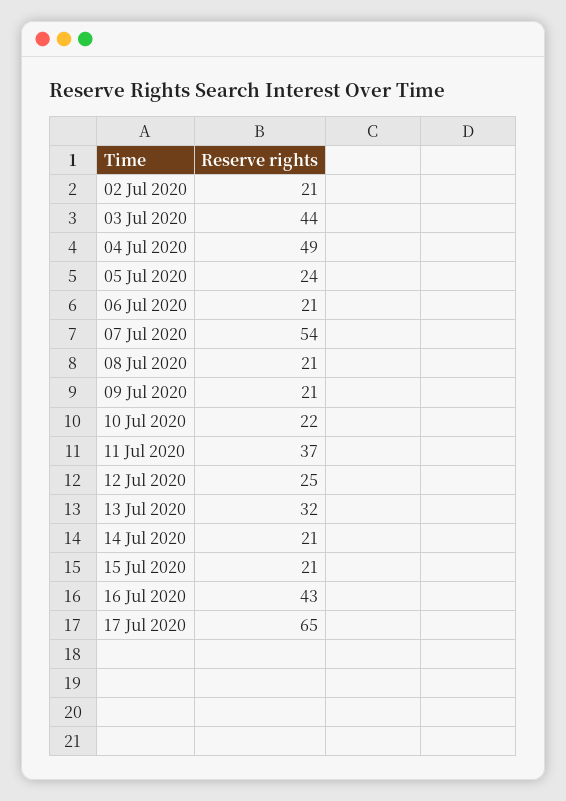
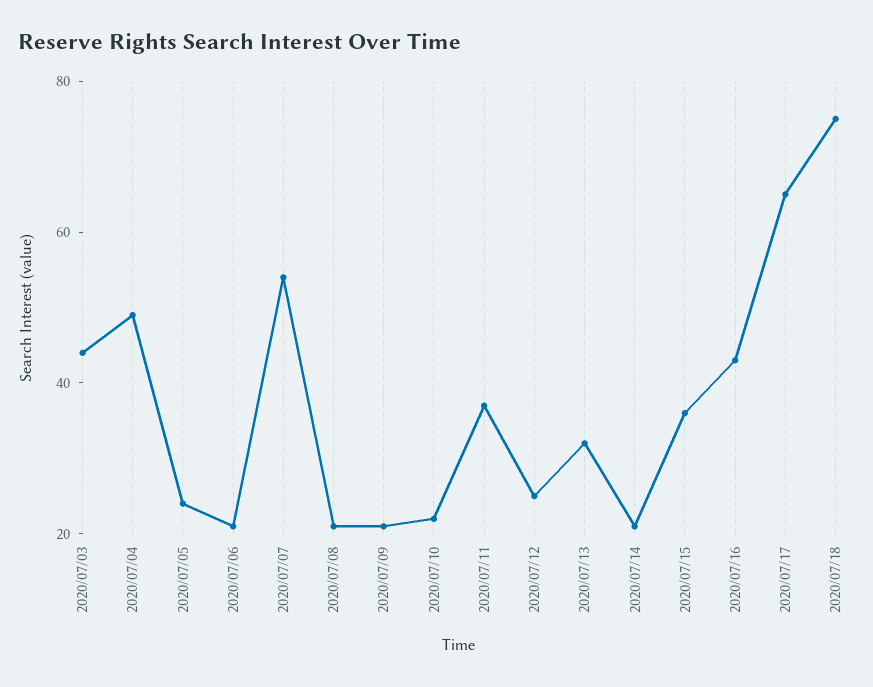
02 Jul 2020: 21 -> none
15 Jul 2020: 21 -> 35
2020/07/18: none -> 75

